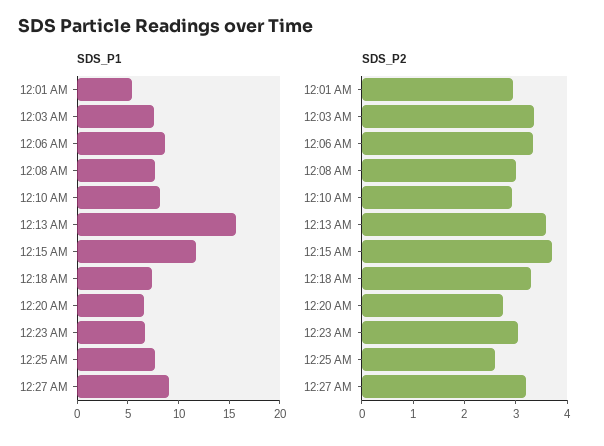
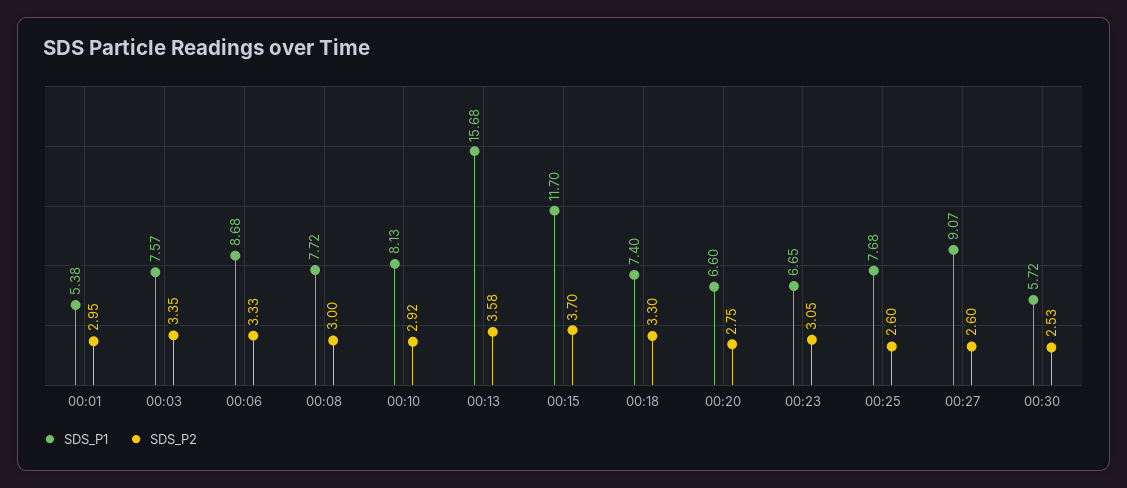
SDS_P2, 12:27 AM: 3.2 -> 2.6
SDS_P1, 00:30: none -> 5.72
SDS_P2, 00:30: none -> 2.53

